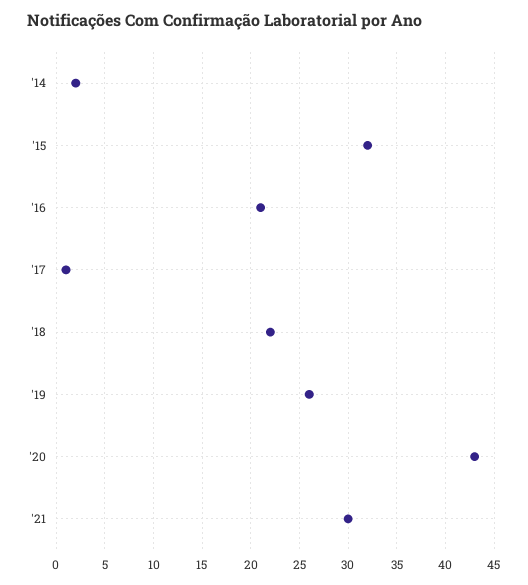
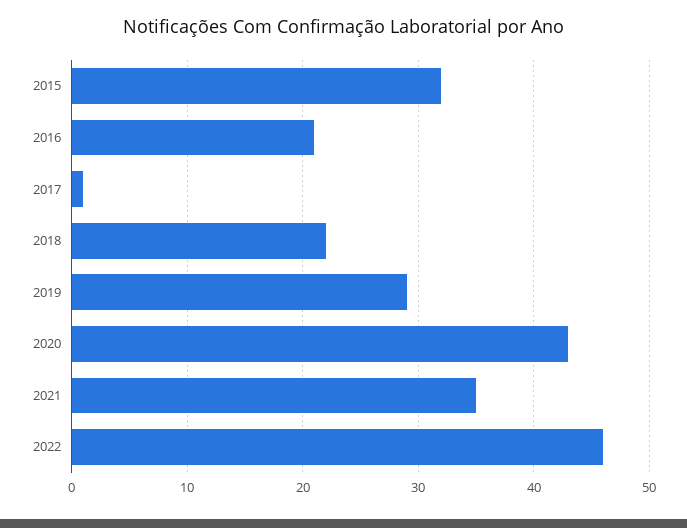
'14: 2 -> none
'19: 26 -> 29
'21: 30 -> 35
2022: none -> 46

